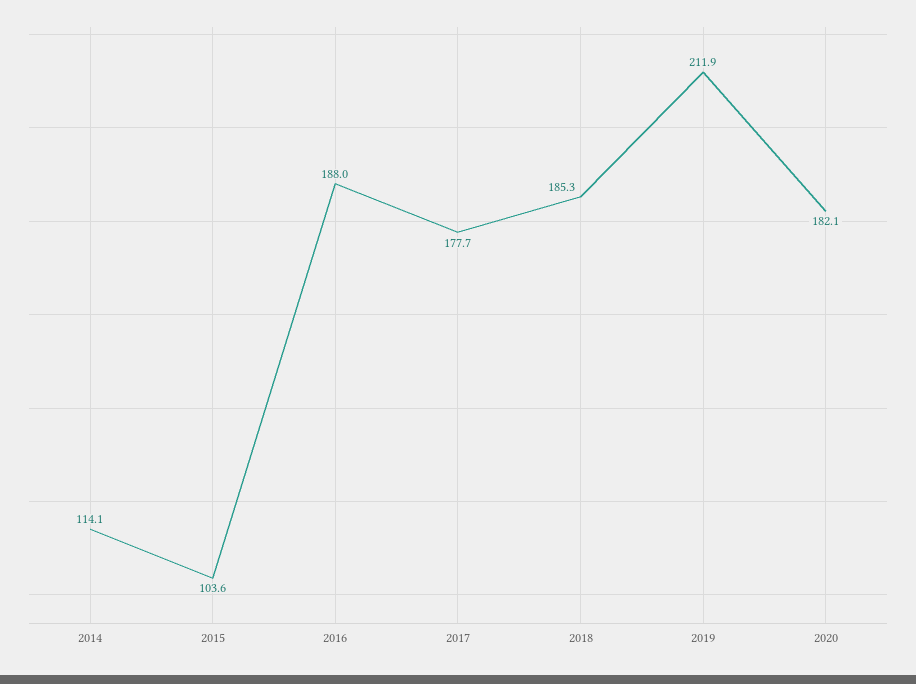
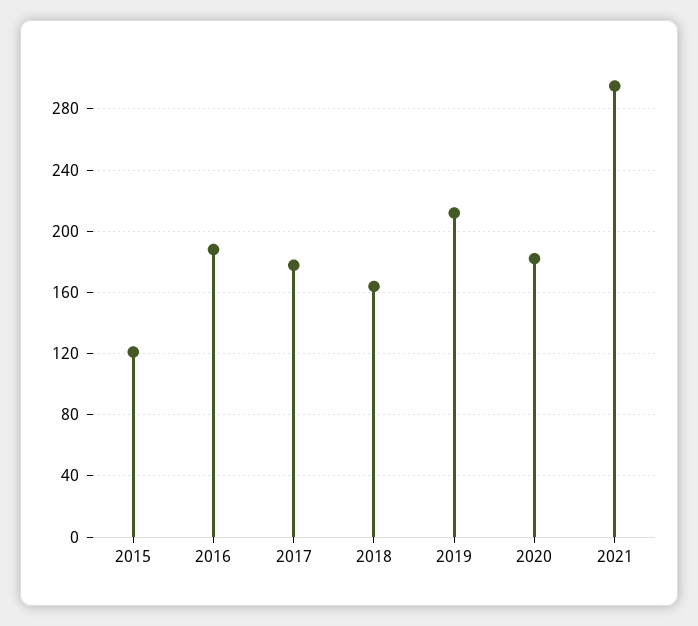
2014: 114.1 -> none
2015: 103.6 -> 120
2018: 185.3 -> 165
2021: none -> 295

